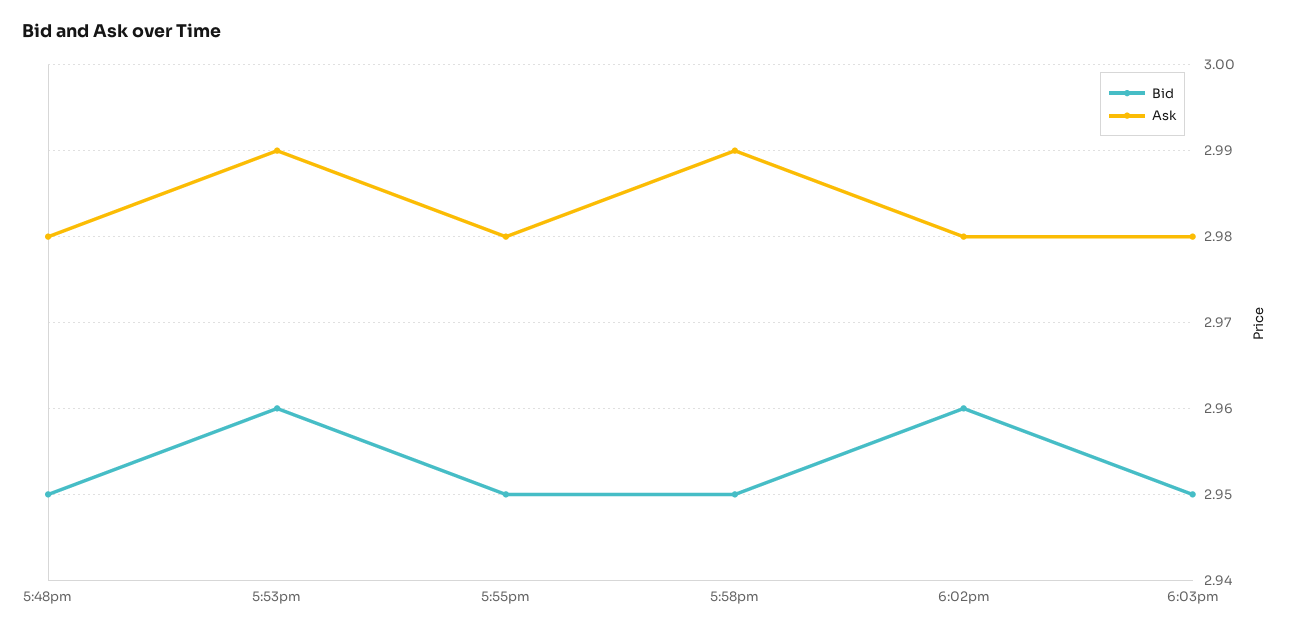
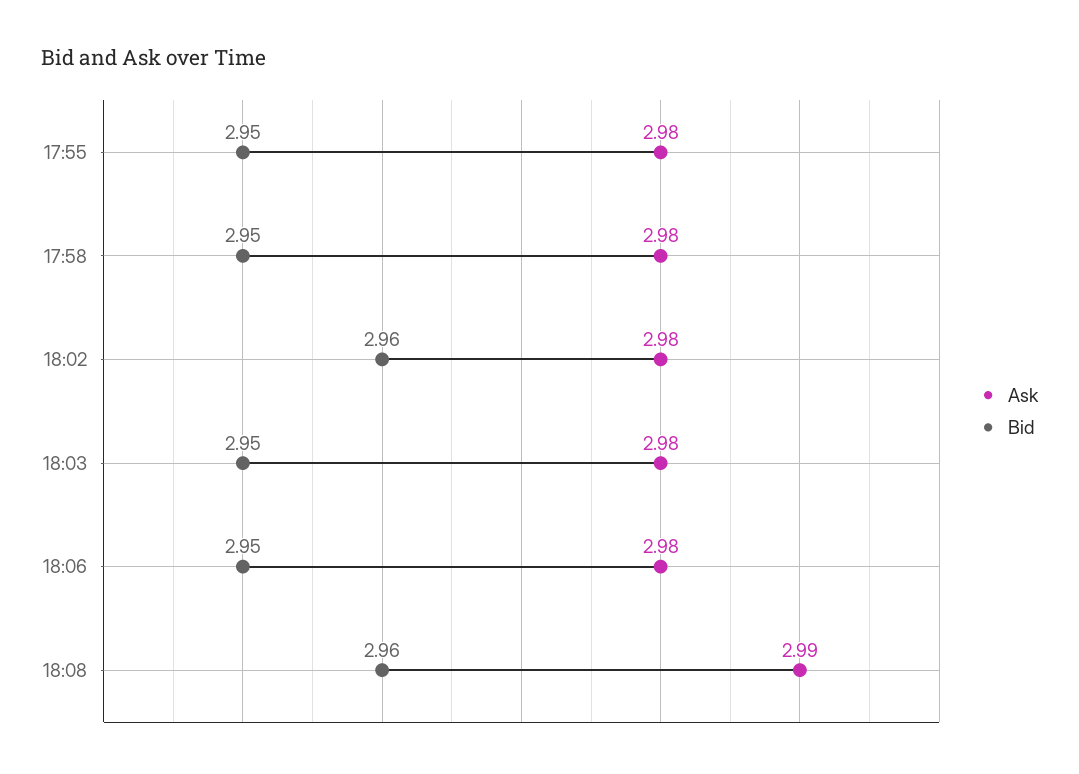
Bid, 5:48pm: 2.95 -> none
Ask, 5:48pm: 2.98 -> none
Bid, 5:53pm: 2.96 -> none
Ask, 5:53pm: 2.99 -> none
Ask, 5:58pm: 2.99 -> 2.98
Ask, 18:06: none -> 2.98
Bid, 18:06: none -> 2.95
Ask, 18:08: none -> 2.99
Bid, 18:08: none -> 2.96

